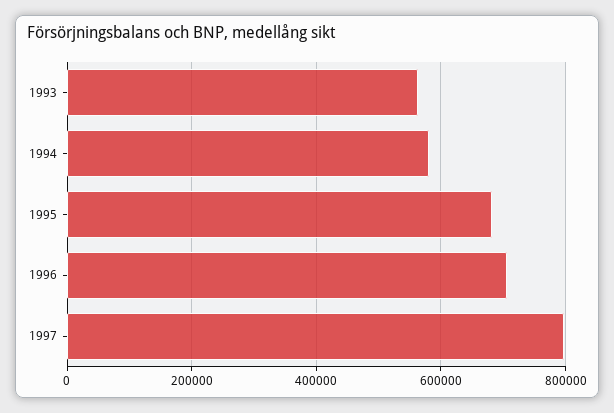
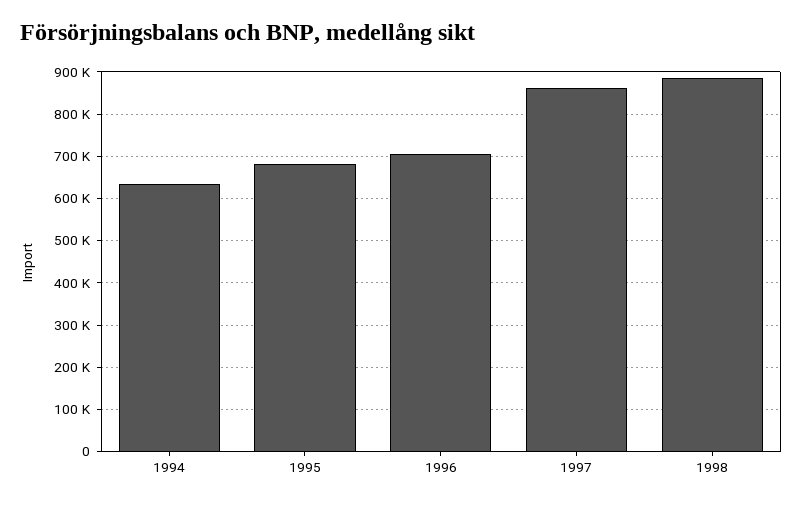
1993: 560000 -> none
1994: 580000 -> 640000
1997: 800000 -> 860000
1998: none -> 880000

